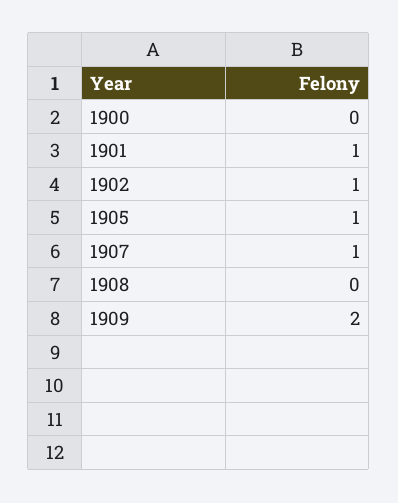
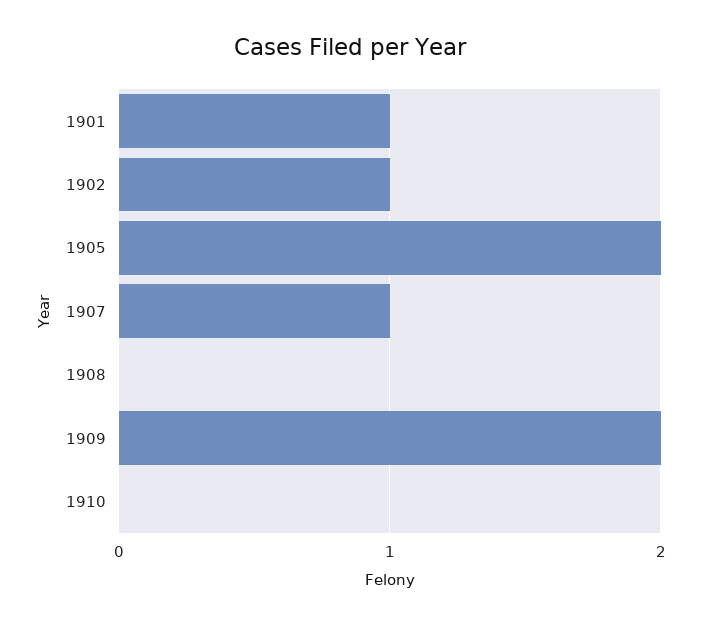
1900: 0 -> none
1905: 1 -> 2
1910: none -> 0

